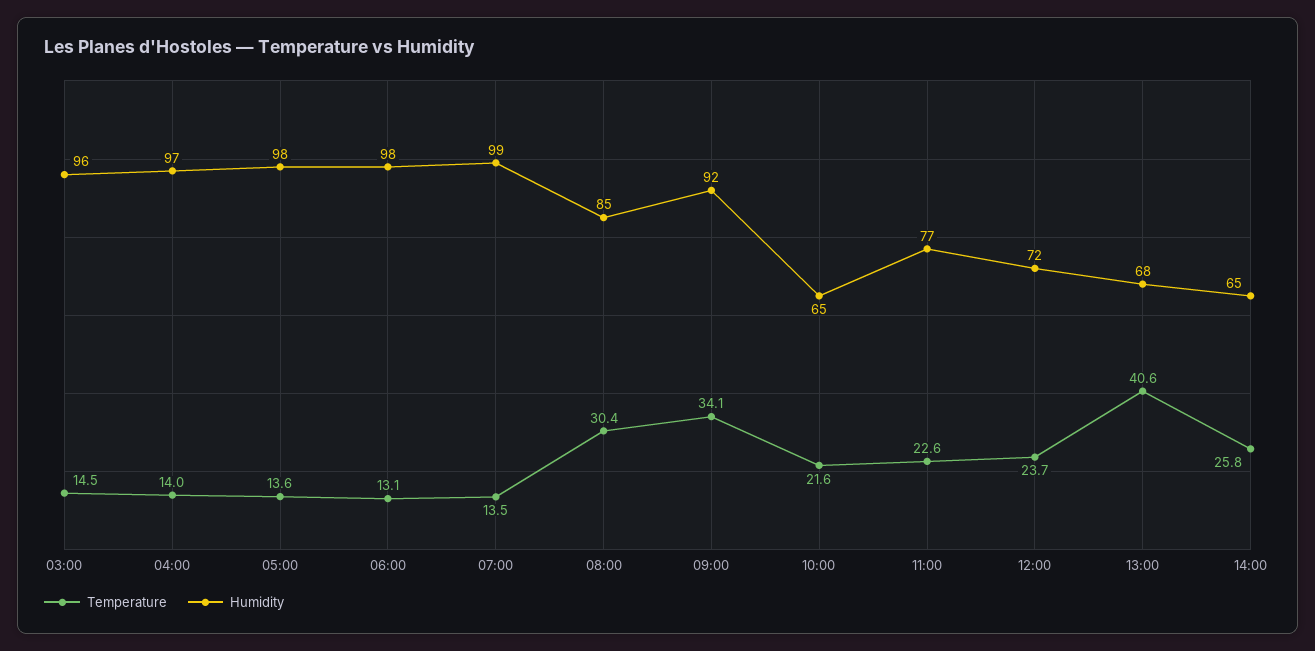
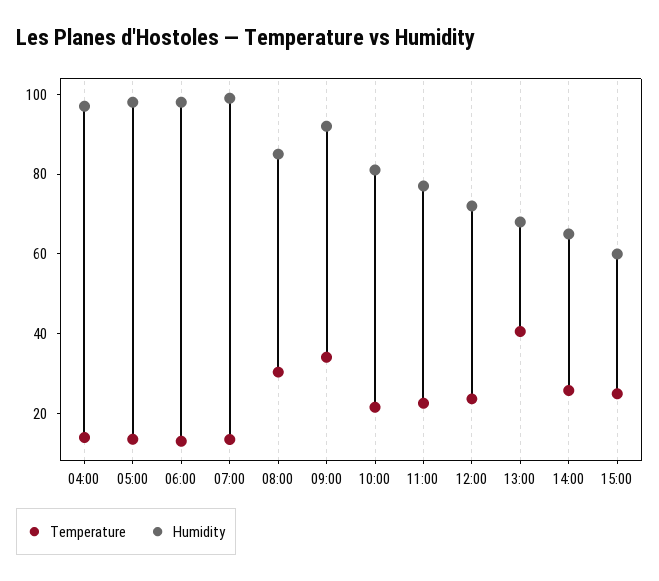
Temperature, 03:00: 14.5 -> none
Humidity, 03:00: 96 -> none
Humidity, 10:00: 65 -> 80
Temperature, 15:00: none -> 25
Humidity, 15:00: none -> 60

